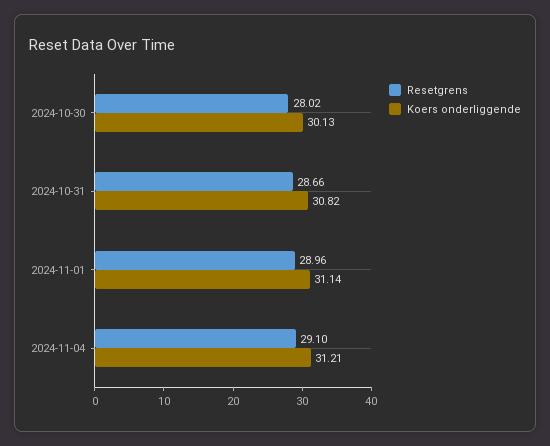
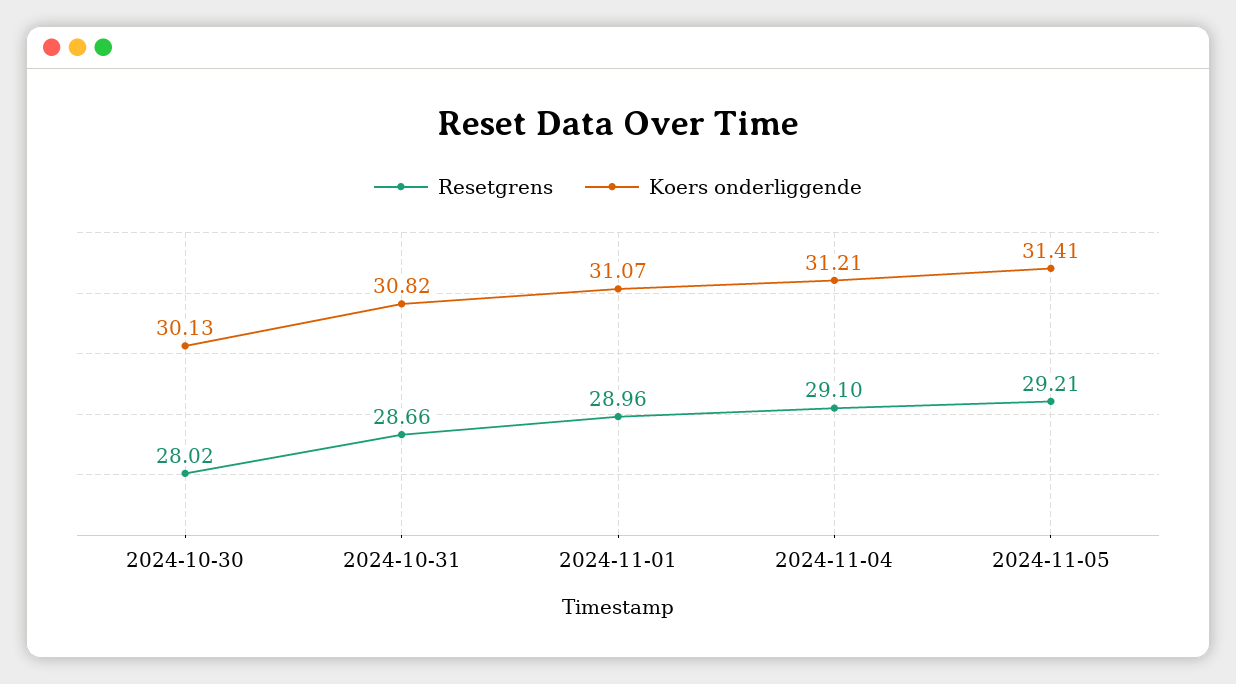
Koers onderliggende, 2024-11-01: 31.14 -> 31.07
Resetgrens, 2024-11-05: none -> 29.21
Koers onderliggende, 2024-11-05: none -> 31.41

